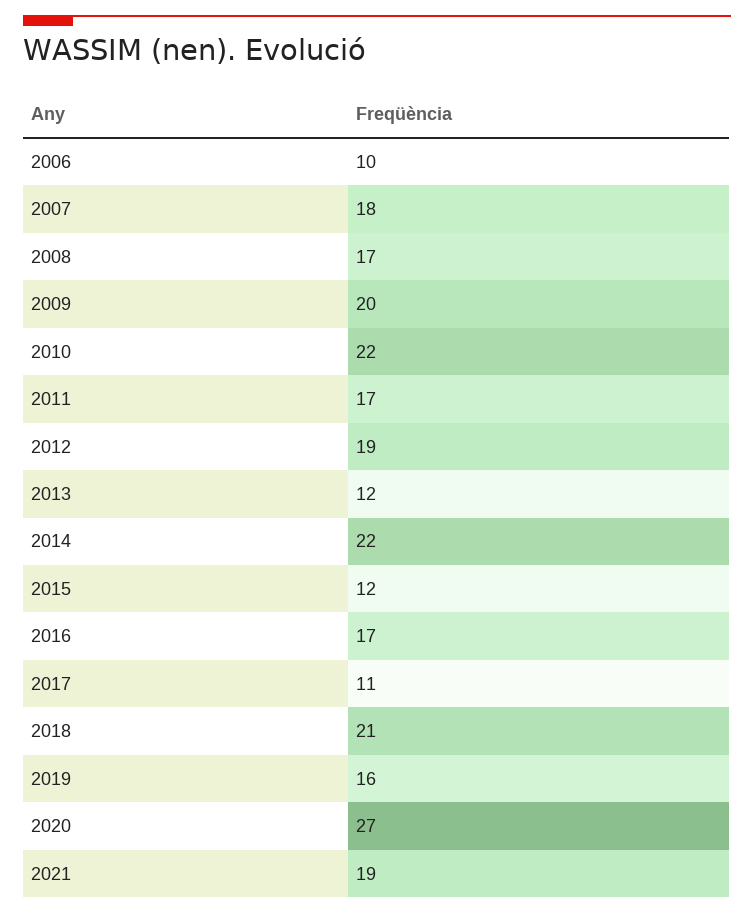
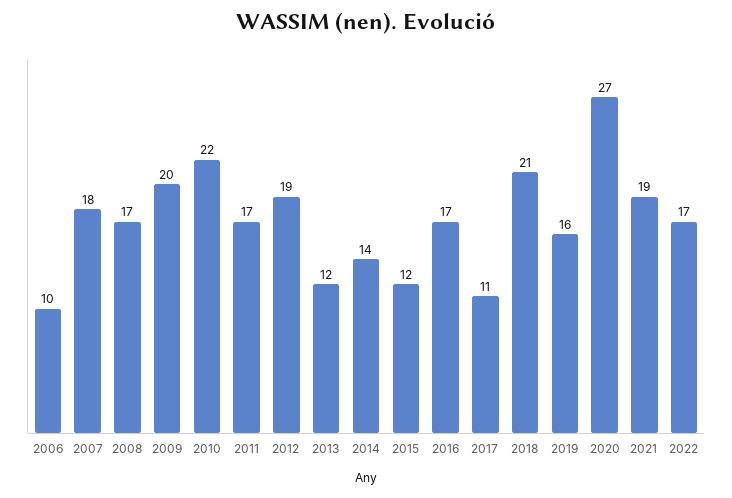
2014: 22 -> 14
2022: none -> 17

